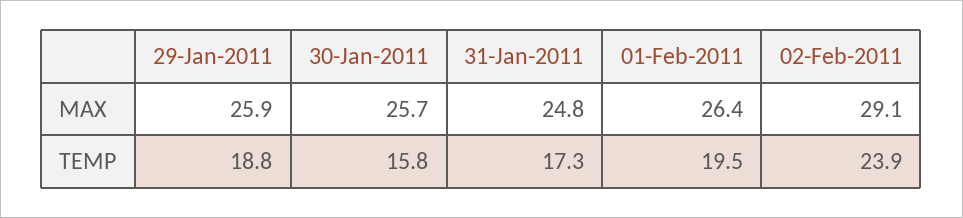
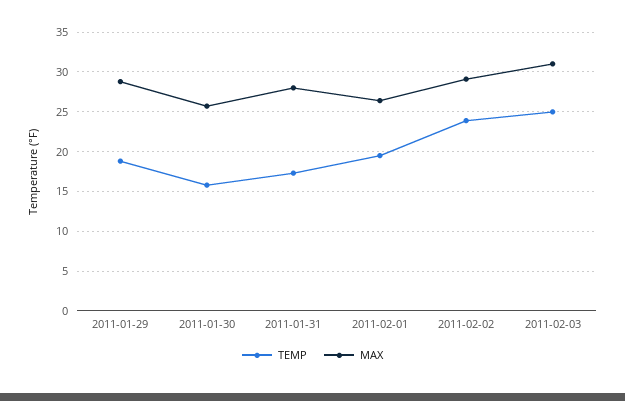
MAX, 29-Jan-2011: 25.9 -> 29
MAX, 31-Jan-2011: 24.8 -> 28
TEMP, 2011-02-03: none -> 25
MAX, 2011-02-03: none -> 31

